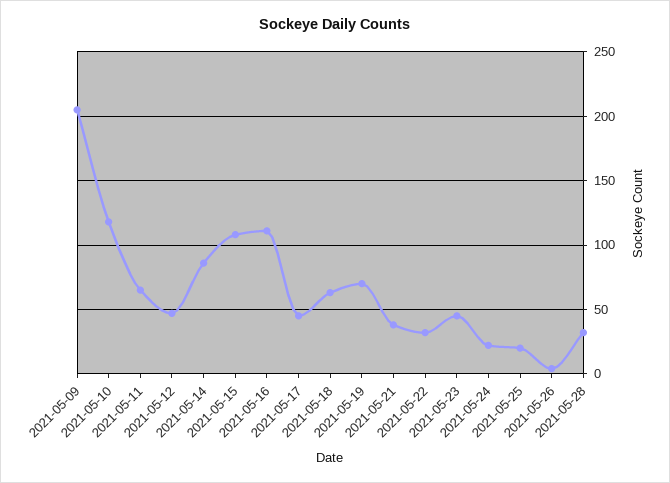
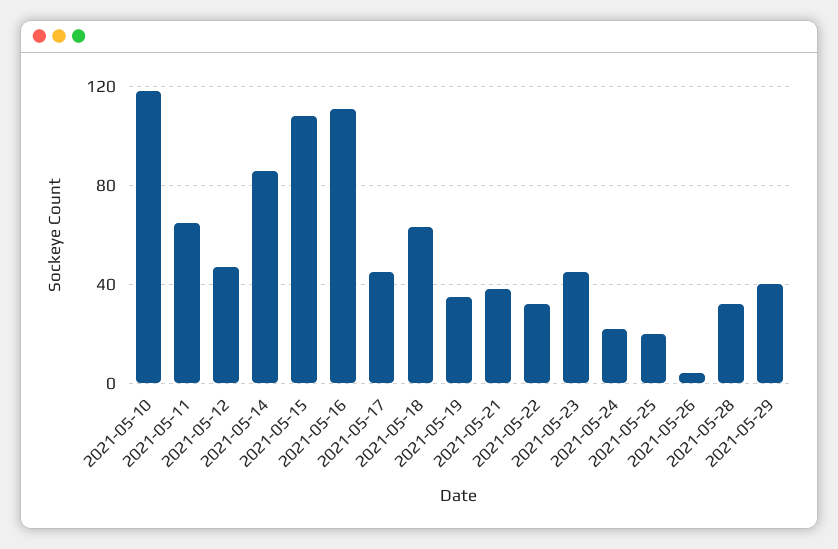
2021-05-09: 205 -> none
2021-05-19: 70 -> 35
2021-05-29: none -> 40

